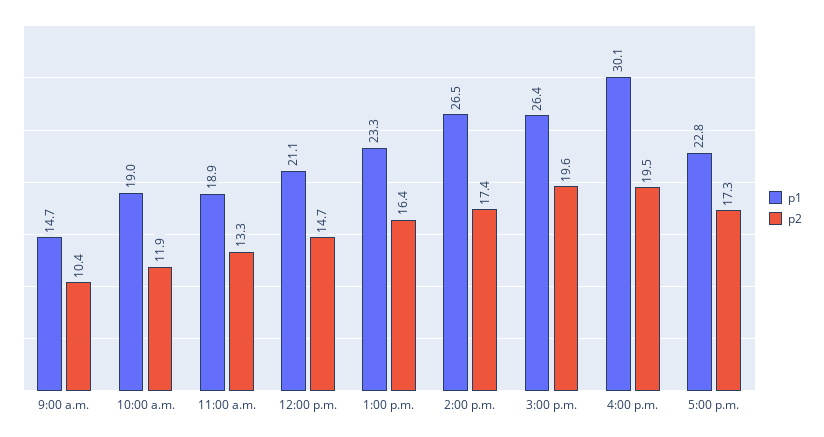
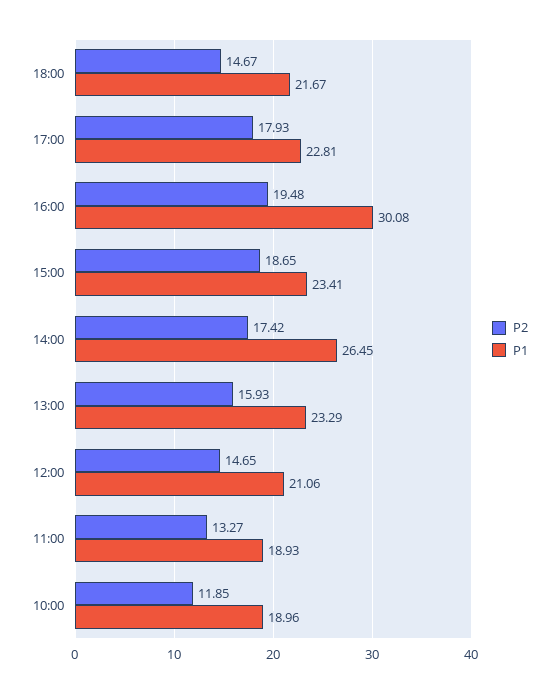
p1, 9:00 a.m.: 14.7 -> none
p2, 9:00 a.m.: 10.4 -> none
p2, 1:00 p.m.: 16.4 -> 15.93
p1, 3:00 p.m.: 26.4 -> 23.41
p2, 3:00 p.m.: 19.6 -> 18.65
p2, 5:00 p.m.: 17.3 -> 17.93
p2, 18:00: none -> 14.67
p1, 18:00: none -> 21.67

